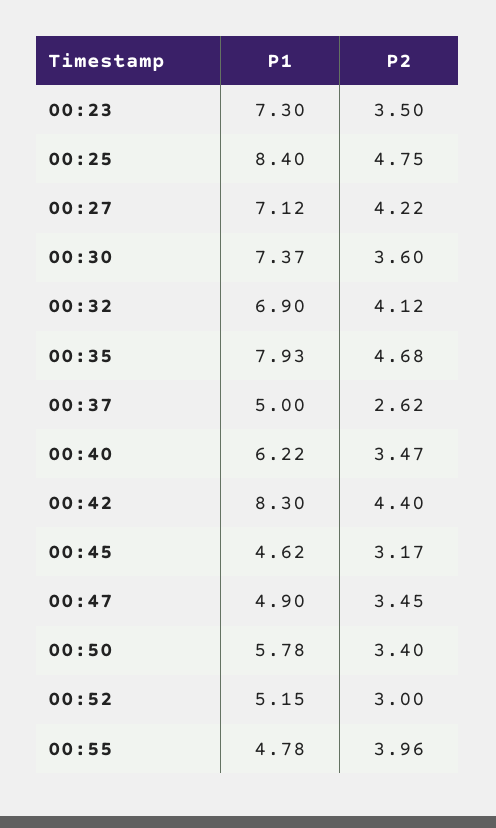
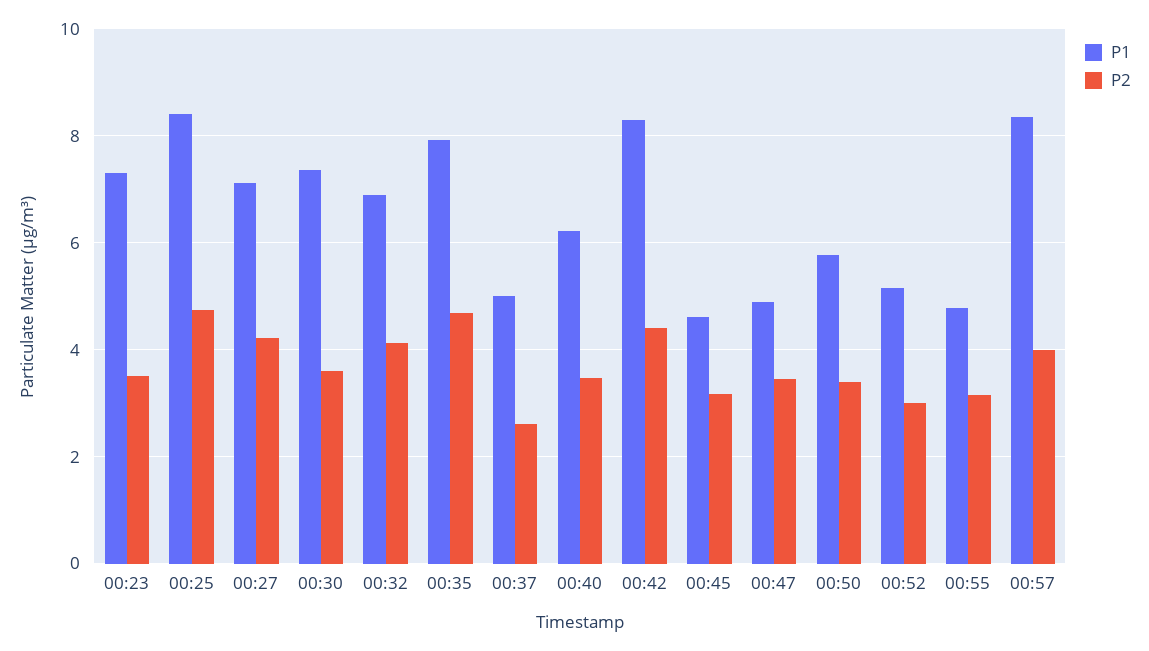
P2, 00:55: 3.96 -> 3.2
P1, 00:57: none -> 8.4
P2, 00:57: none -> 4

